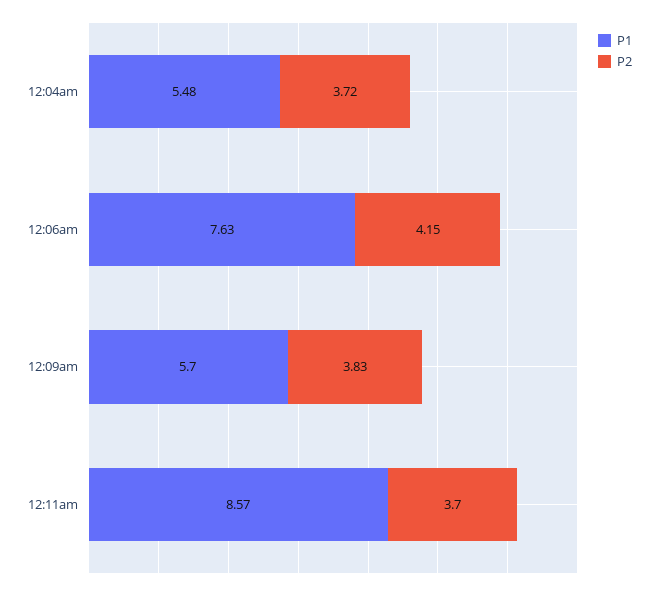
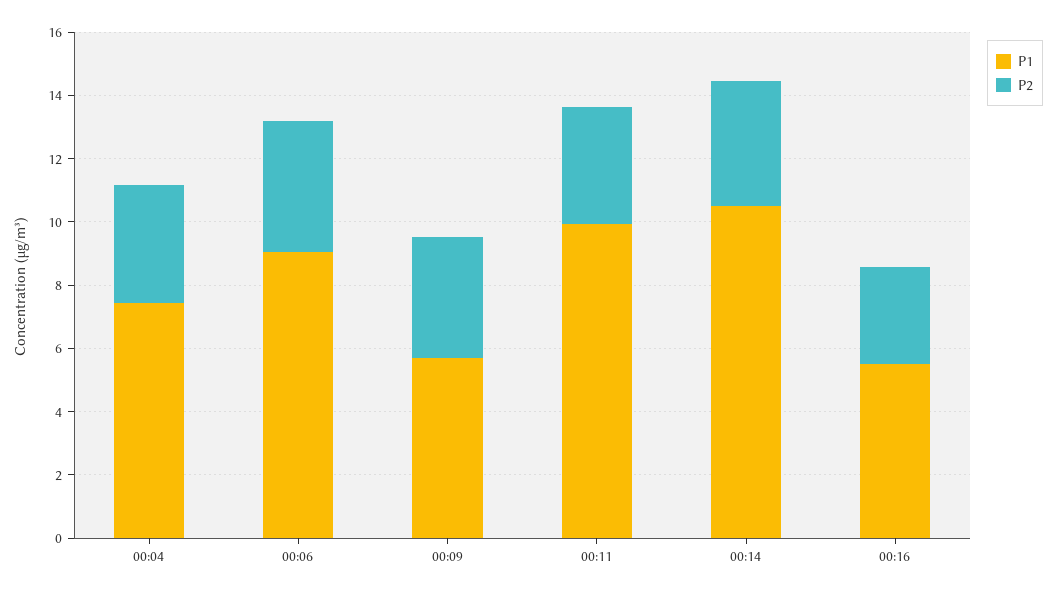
P1, 12:04am: 5.48 -> 7.5
P1, 12:06am: 7.63 -> 9
P1, 12:11am: 8.57 -> 10
P1, 00:14: none -> 10.5
P2, 00:14: none -> 4
P1, 00:16: none -> 5.5
P2, 00:16: none -> 3

